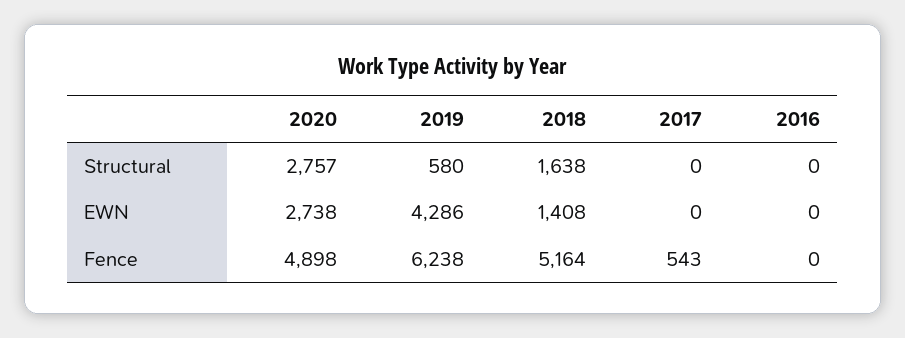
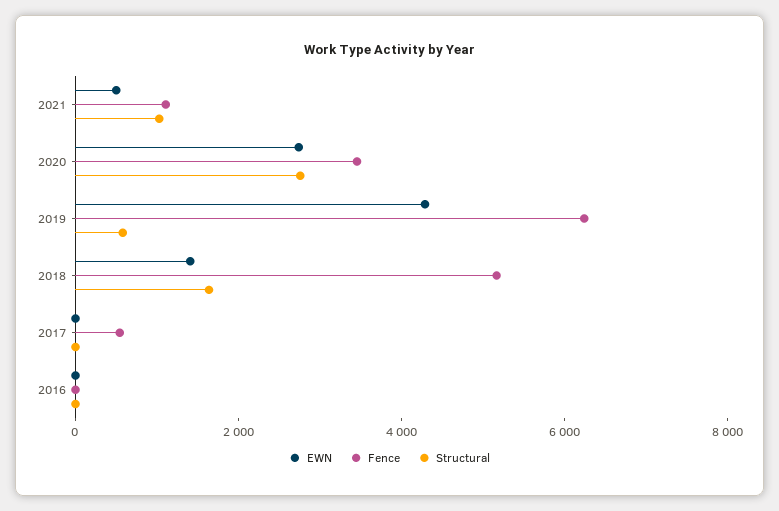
Fence, 2020: 4898 -> 3500
EWN, 2021: none -> 500
Fence, 2021: none -> 1000
Structural, 2021: none -> 1000

